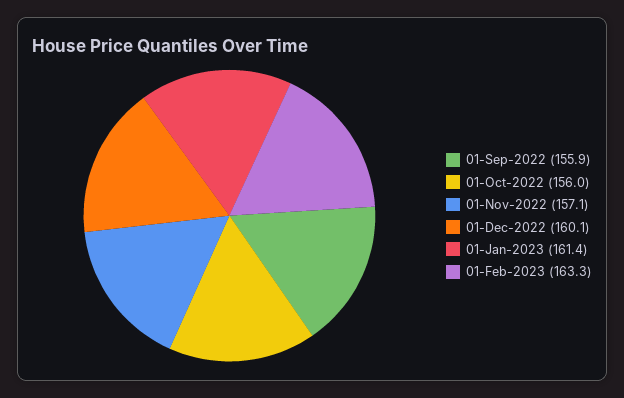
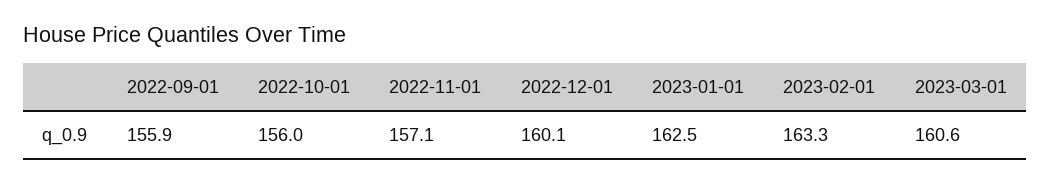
01-Jan-2023: 161.4 -> 162.5
2023-03-01: none -> 160.6

